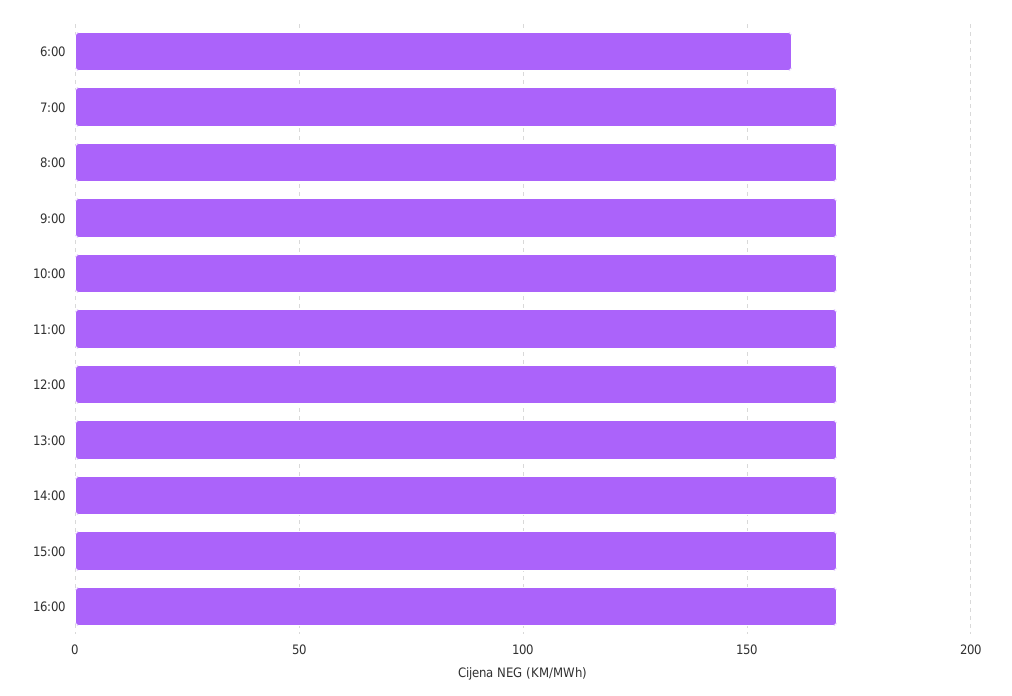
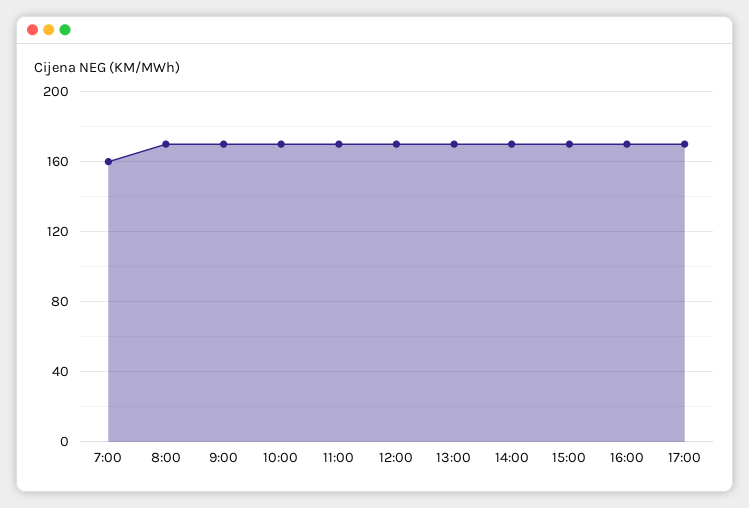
6:00: 160 -> none
7:00: 170 -> 160
17:00: none -> 170

